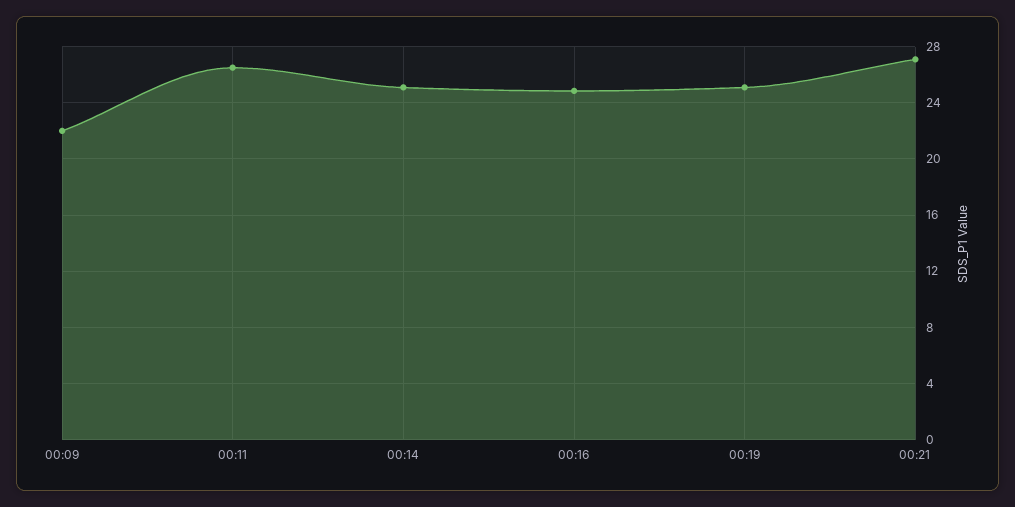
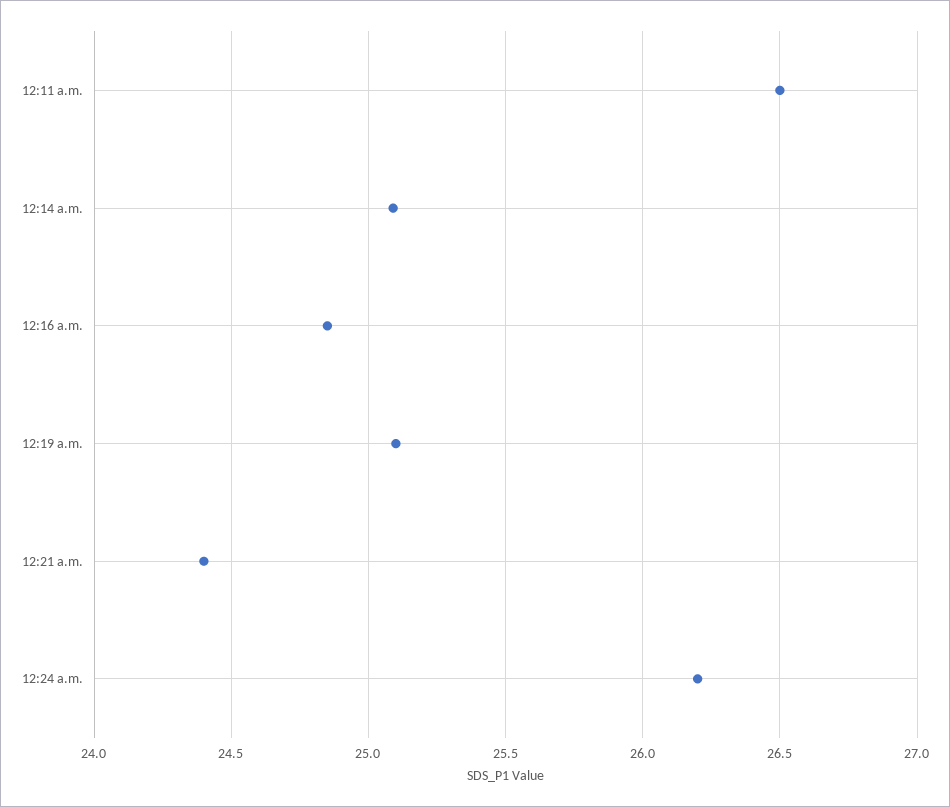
00:09: 22 -> none
00:21: 27 -> 24.4
12:24 a.m.: none -> 26.2

